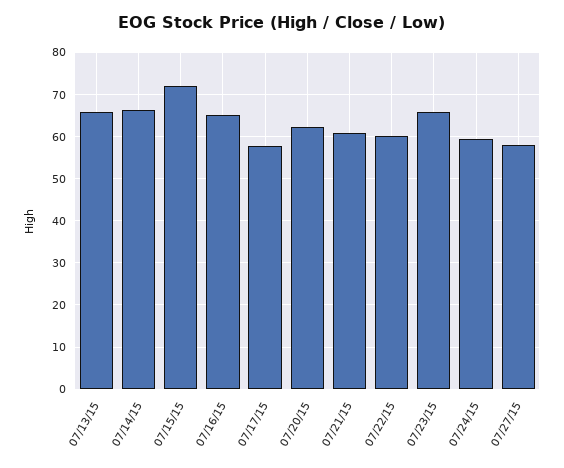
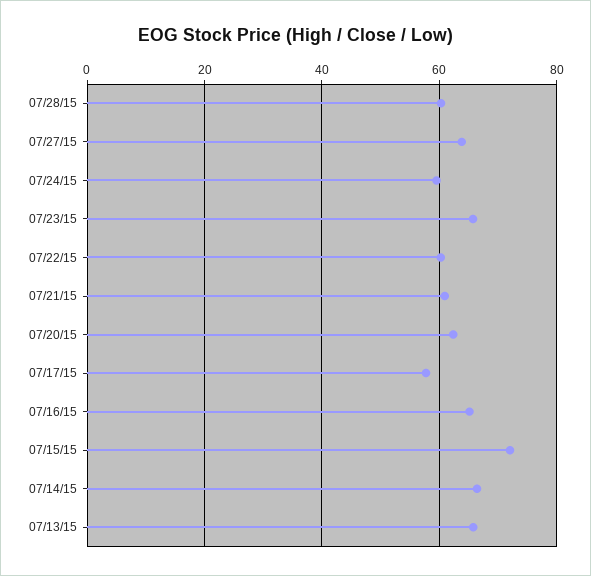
07/27/15: 58 -> 64
07/28/15: none -> 60

